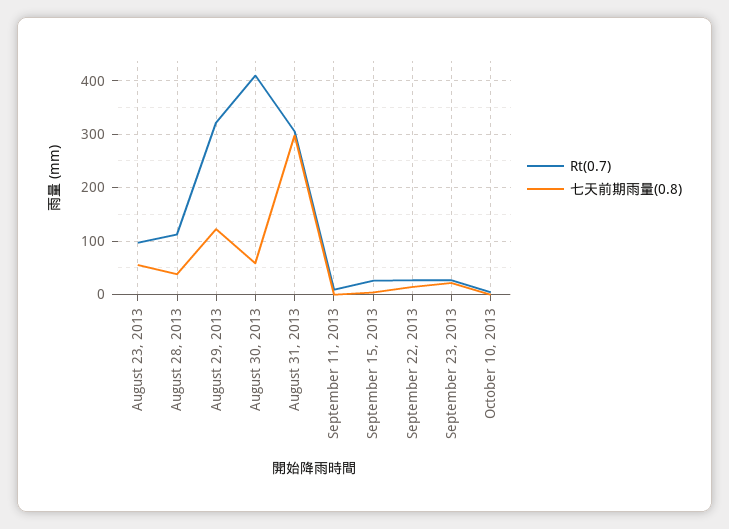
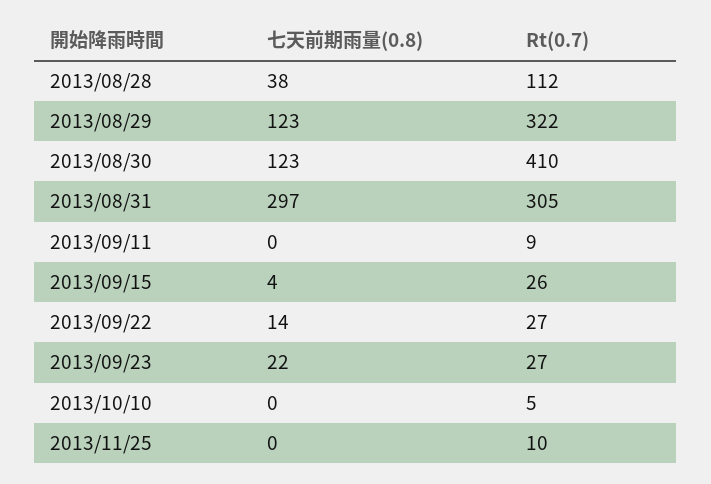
Rt(0.7), August 23, 2013: 100 -> none
七天前期雨量(0.8), August 23, 2013: 60 -> none
七天前期雨量(0.8), August 30, 2013: 60 -> 123
七天前期雨量(0.8), 2013/11/25: none -> 0
Rt(0.7), 2013/11/25: none -> 10

